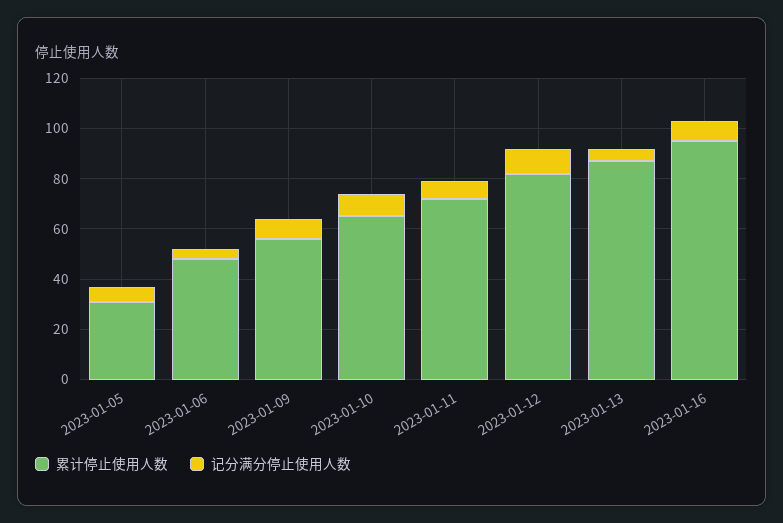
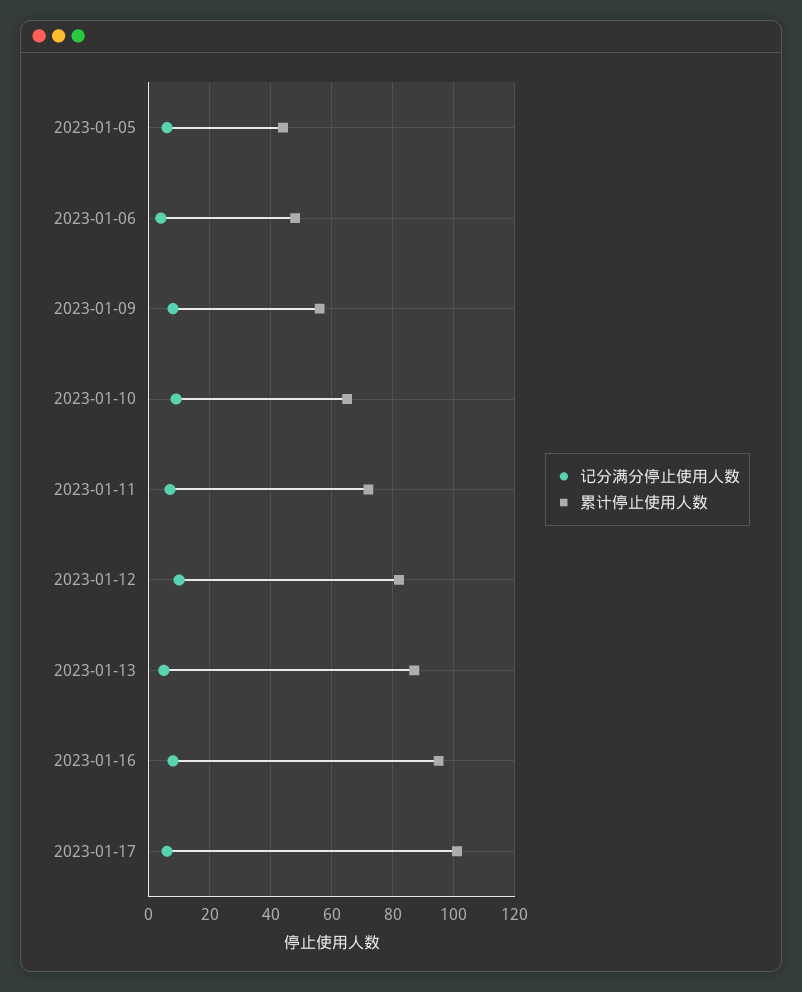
累计停止使用人数, 2023-01-05: 30 -> 45
记分满分停止使用人数, 2023-01-17: none -> 5
累计停止使用人数, 2023-01-17: none -> 100

